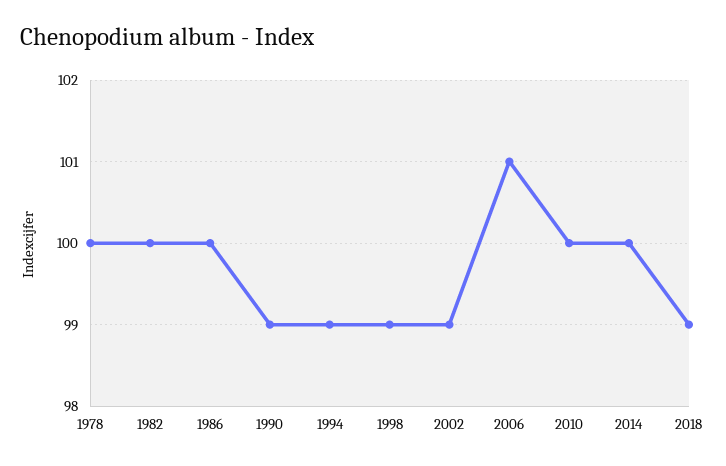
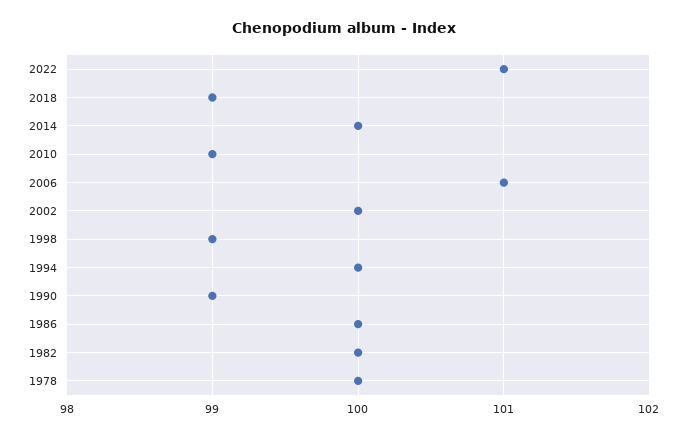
1994: 99 -> 100
2002: 99 -> 100
2010: 100 -> 99
2022: none -> 101

